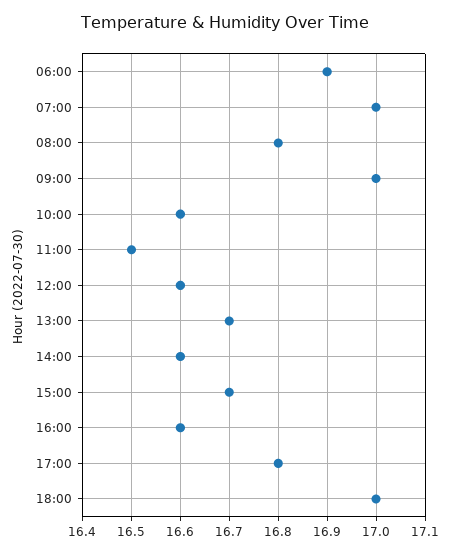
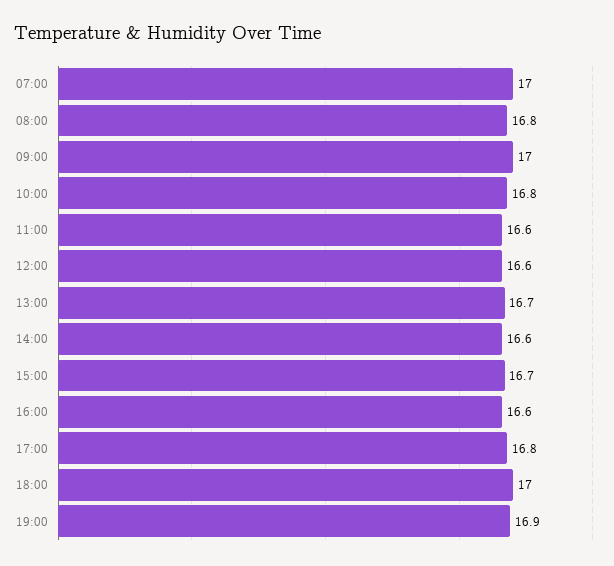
06:00: 16.9 -> none
10:00: 16.6 -> 16.8
11:00: 16.5 -> 16.6
19:00: none -> 16.9

